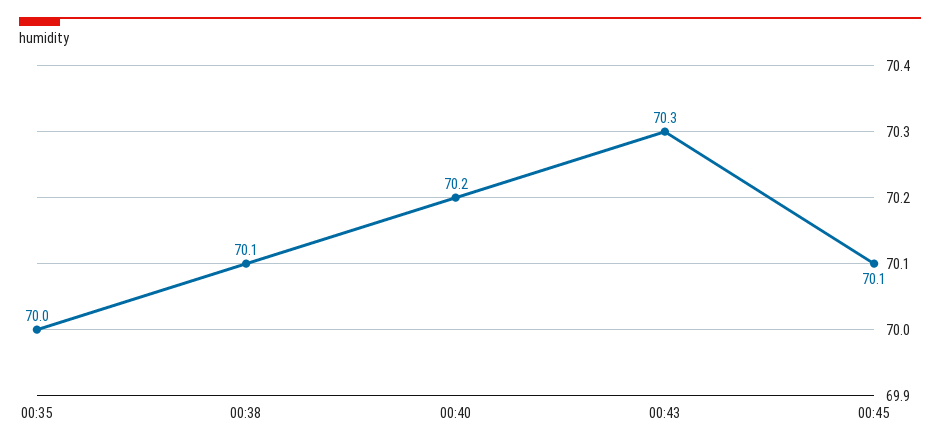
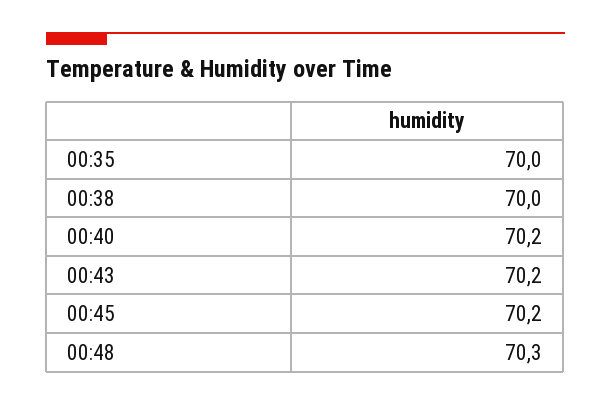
00:38: 70.1 -> 70
00:43: 70.3 -> 70.2
00:45: 70.1 -> 70.2
00:48: none -> 70.3

